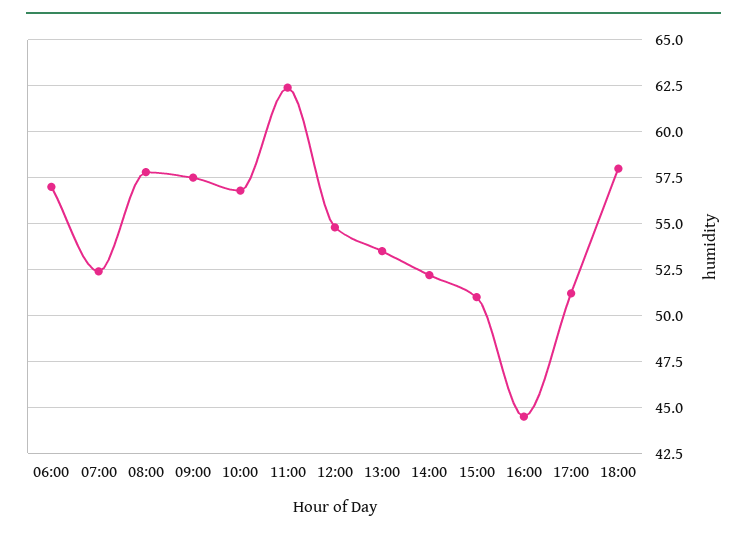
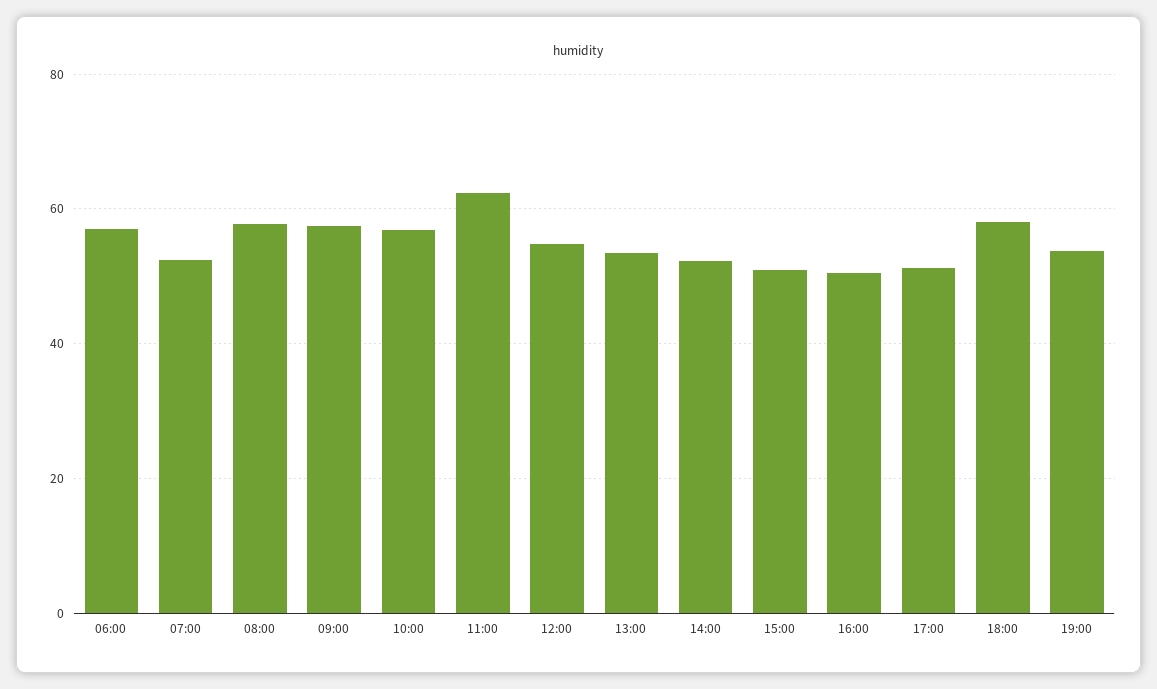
16:00: 44.5 -> 50
19:00: none -> 54

